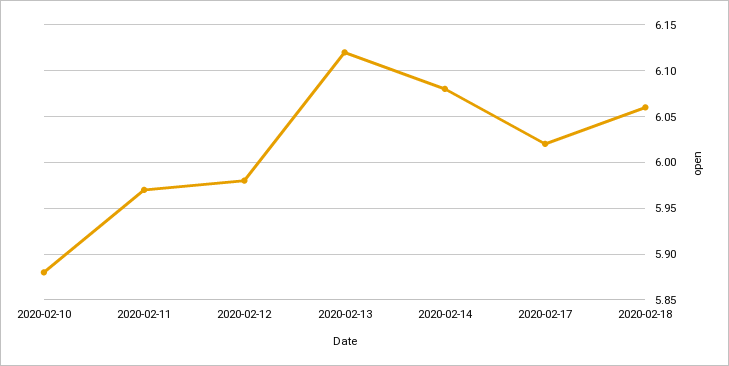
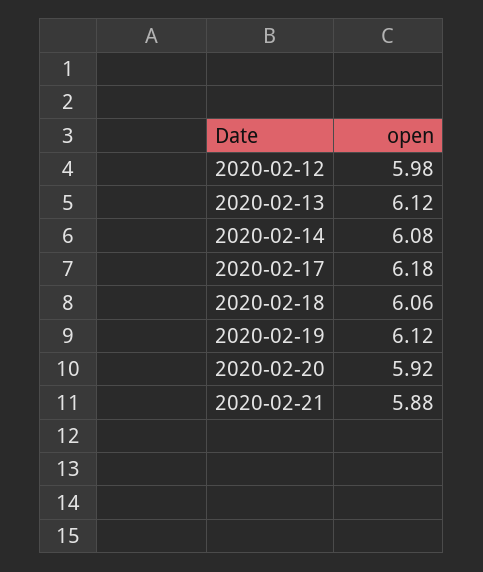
2020-02-10: 5.88 -> none
2020-02-11: 5.97 -> none
2020-02-17: 6.02 -> 6.18
2020-02-19: none -> 6.12
2020-02-20: none -> 5.92
2020-02-21: none -> 5.88

